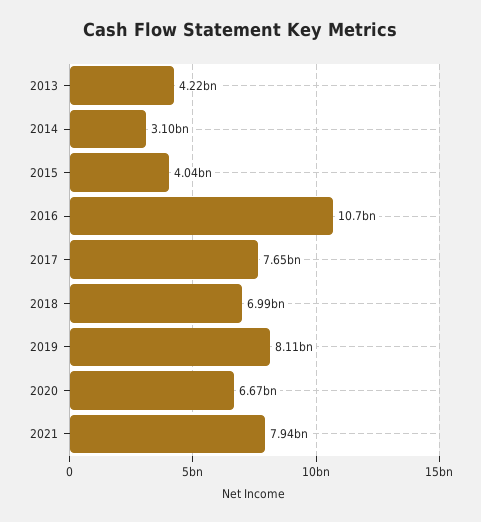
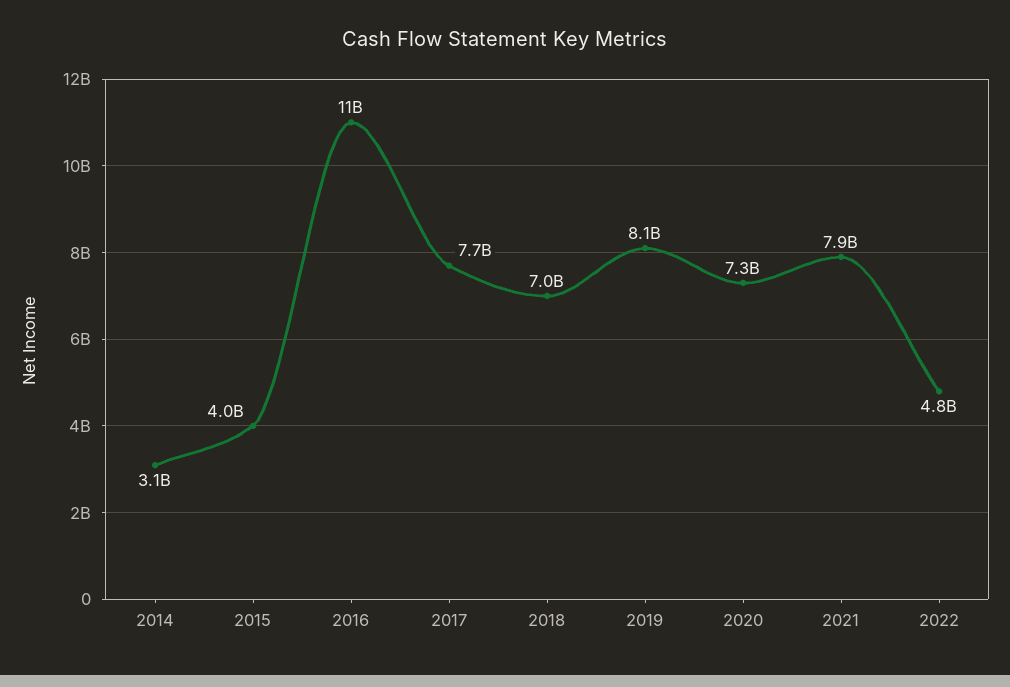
2013: 4220000000 -> none
2020: 6670000000 -> 7300000000
2022: none -> 4800000000

